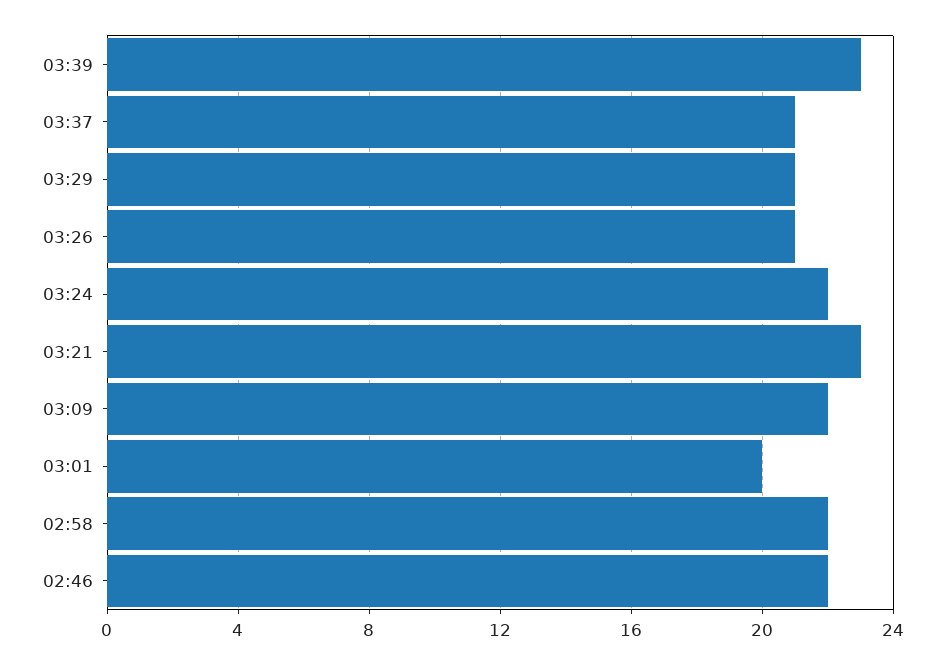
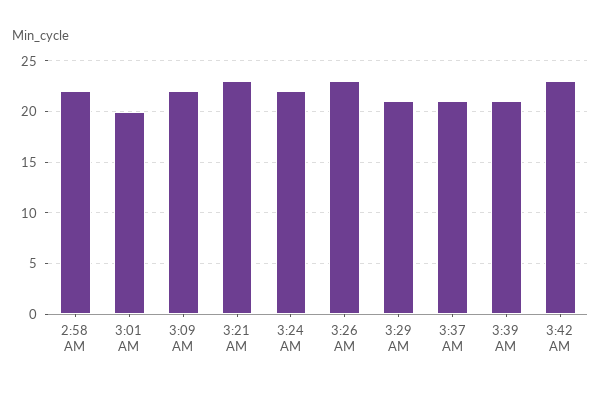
03:39: 23 -> 21
03:26: 21 -> 23
02:46: 22 -> none
3:42 AM: none -> 23

